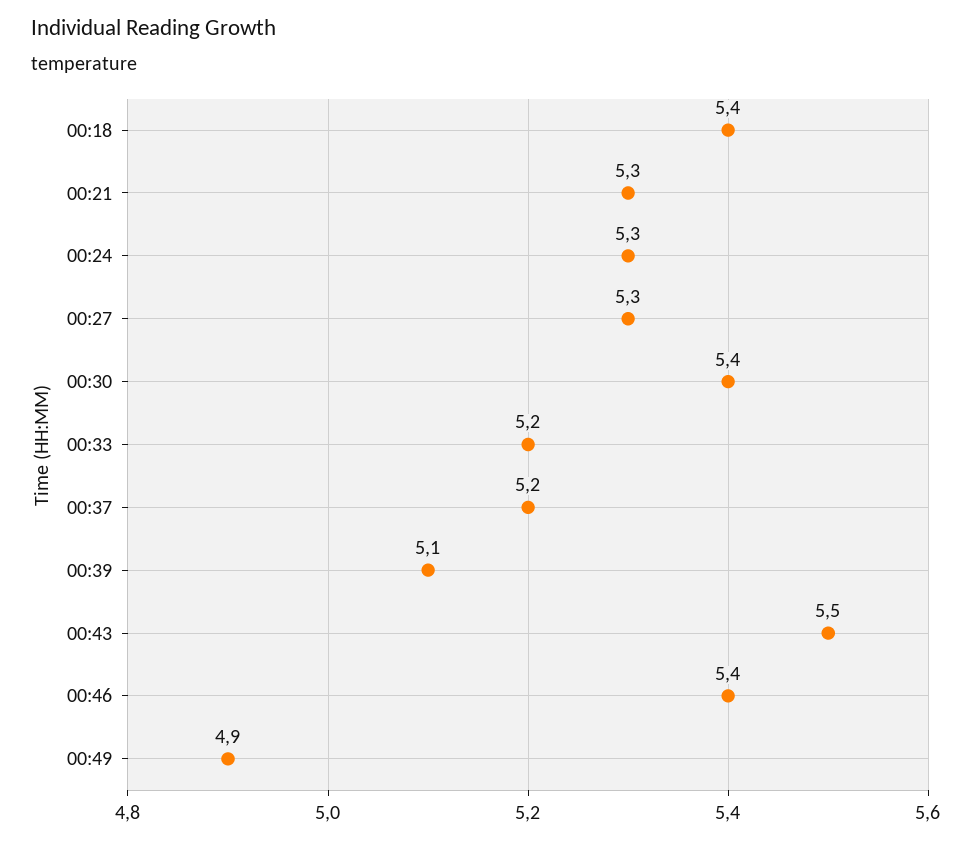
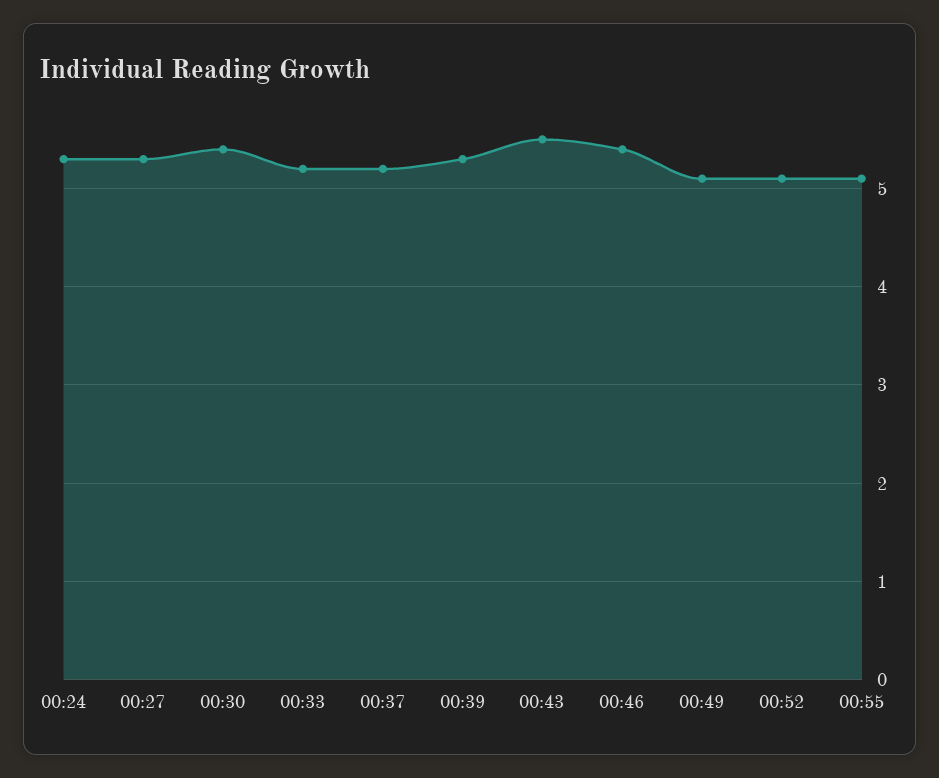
00:18: 5.4 -> none
00:21: 5.3 -> none
00:39: 5.1 -> 5.3
00:49: 4.9 -> 5.1
00:52: none -> 5.1
00:55: none -> 5.1

